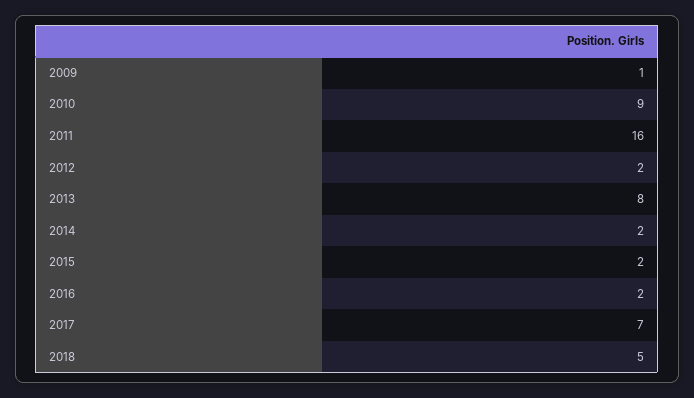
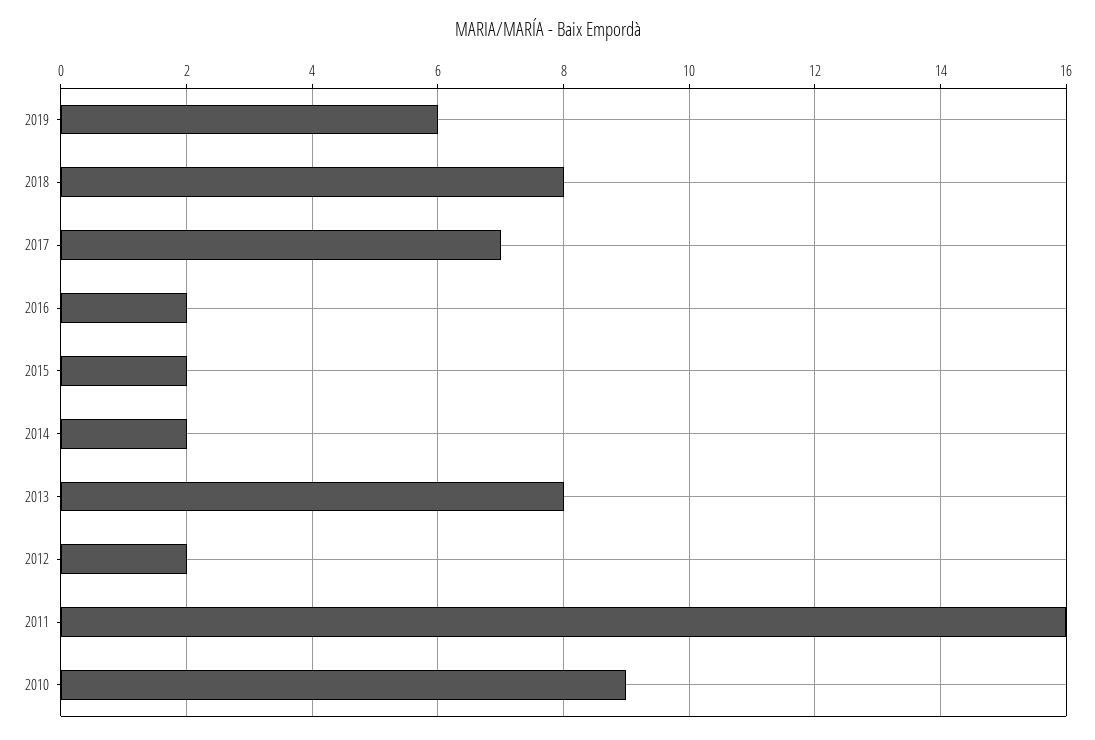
2009: 1 -> none
2018: 5 -> 8
2019: none -> 6

